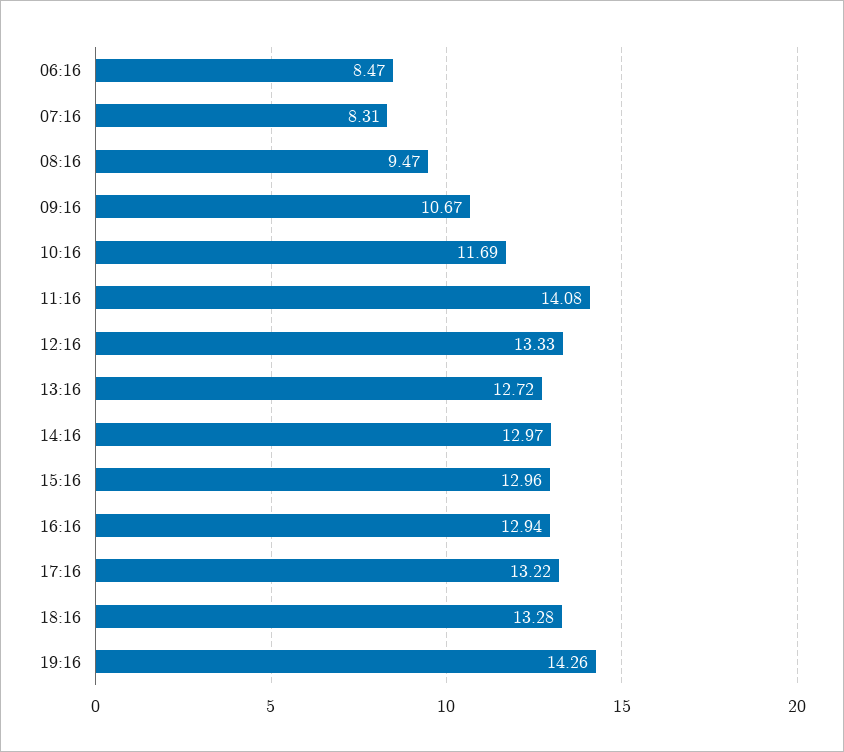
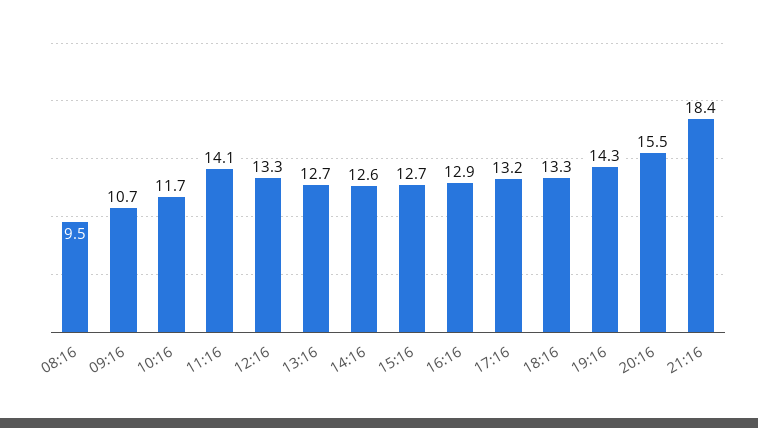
06:16: 8.47 -> none
07:16: 8.31 -> none
14:16: 12.97 -> 12.6
15:16: 12.96 -> 12.7
20:16: none -> 15.5
21:16: none -> 18.4

